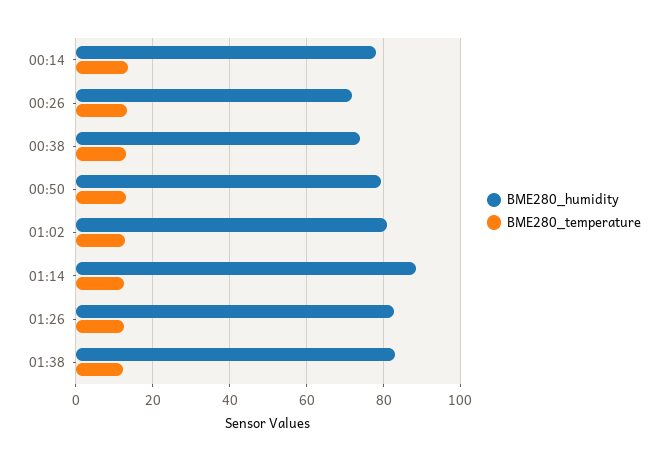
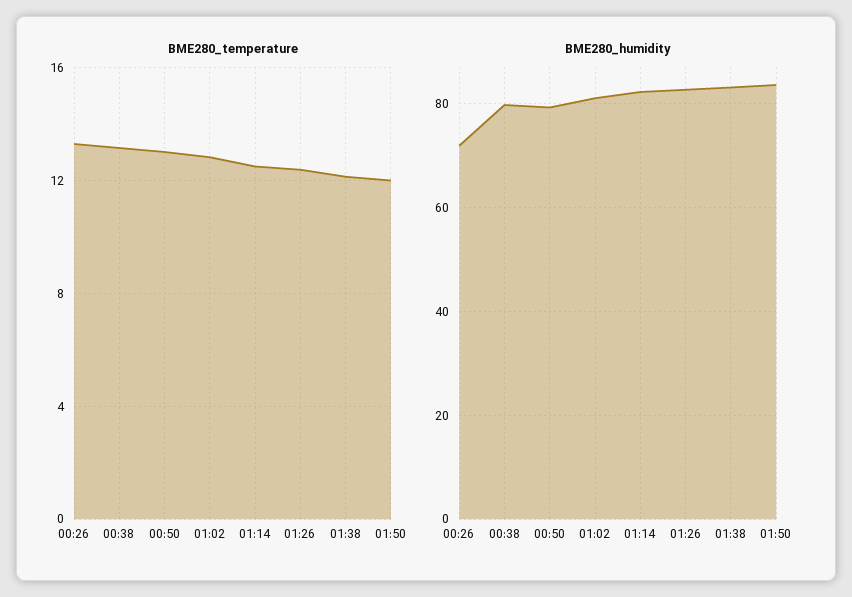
BME280_humidity, 00:14: 78 -> none
BME280_temperature, 00:14: 14 -> none
BME280_humidity, 00:38: 74 -> 80
BME280_humidity, 01:14: 88 -> 82
BME280_temperature, 01:50: none -> 12
BME280_humidity, 01:50: none -> 84

